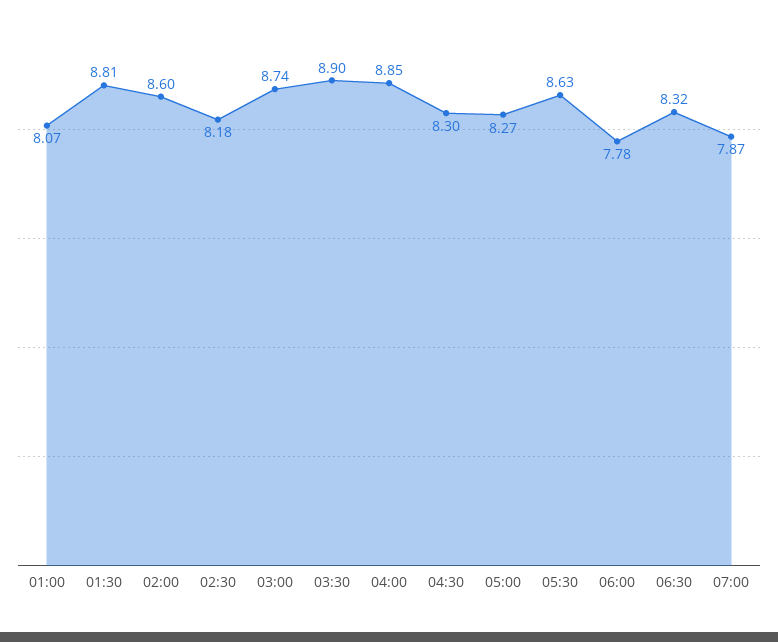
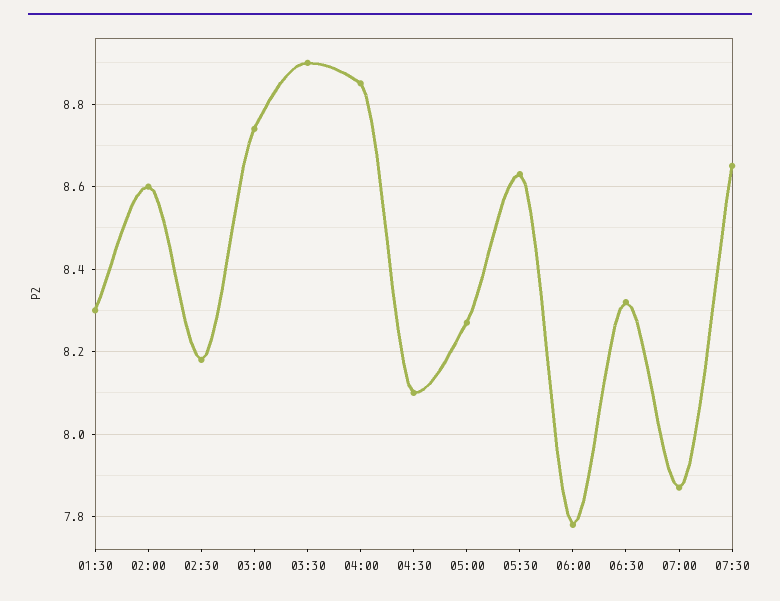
01:00: 8.07 -> none
01:30: 8.81 -> 8.3
04:30: 8.3 -> 8.1
07:30: none -> 8.65

